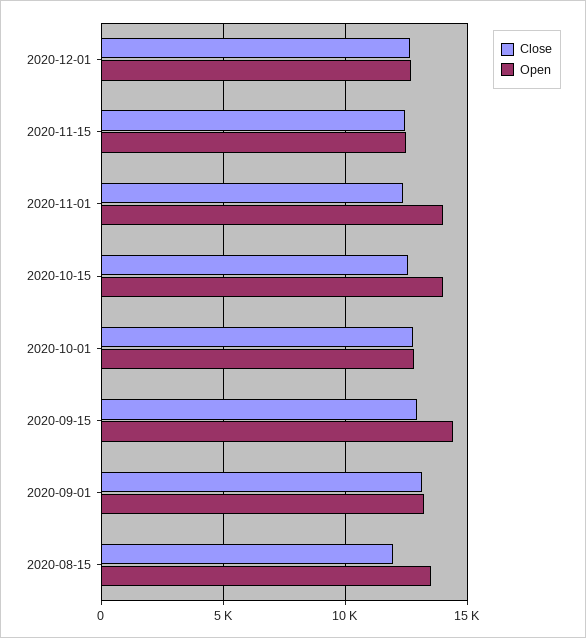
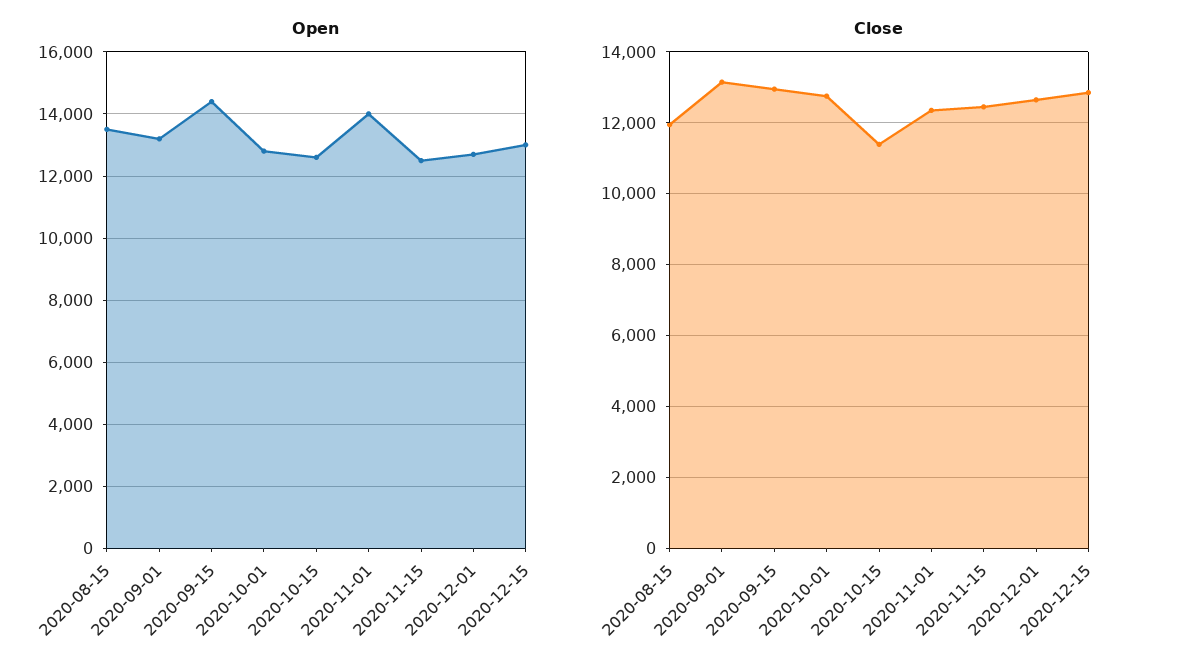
Close, 2020-10-15: 12500 -> 11400
Open, 2020-10-15: 14000 -> 12600
Open, 2020-12-15: none -> 13000
Close, 2020-12-15: none -> 12800

